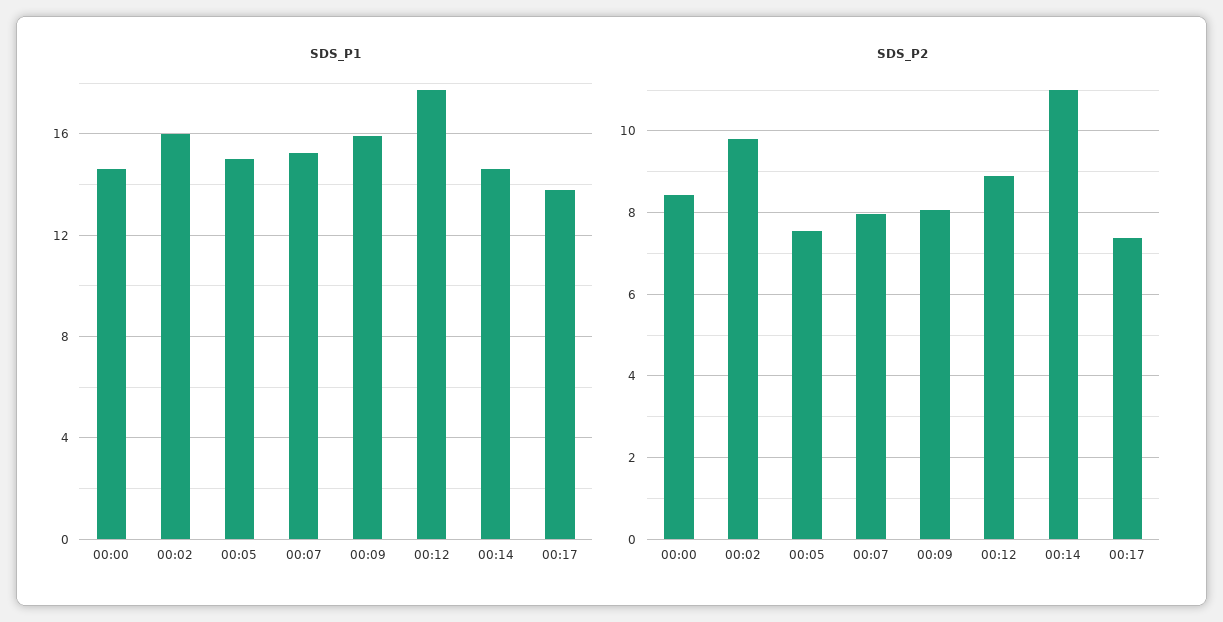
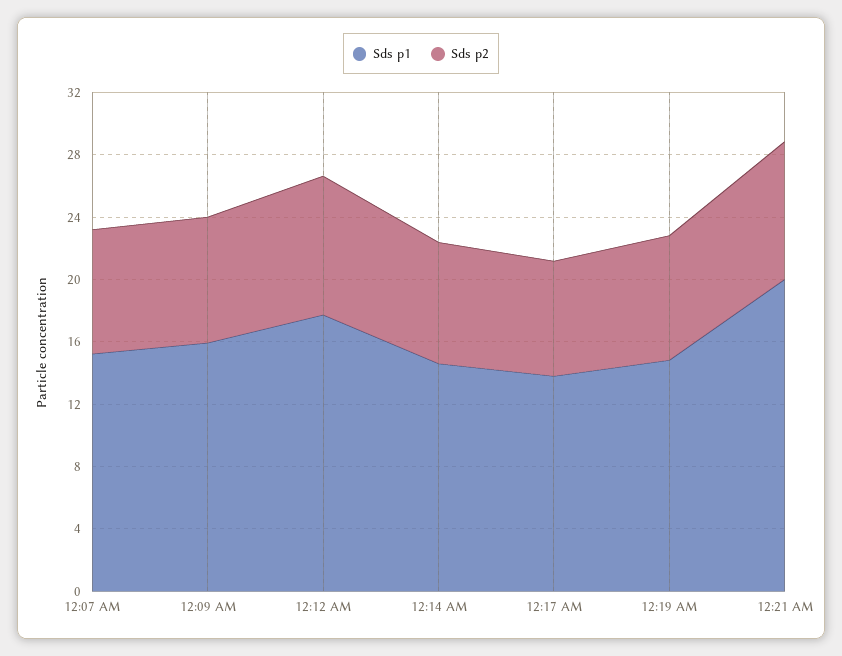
SDS_P1, 00:00: 14.5 -> none
SDS_P1, 00:02: 16 -> none
SDS_P1, 00:05: 15 -> none
SDS_P2, 00:00: 8.4 -> none
SDS_P2, 00:02: 9.8 -> none
SDS_P2, 00:05: 7.6 -> none
SDS_P2, 00:14: 11 -> 8
SDS_P1, 12:19 AM: none -> 15
SDS_P2, 12:19 AM: none -> 8
SDS_P1, 12:21 AM: none -> 20
SDS_P2, 12:21 AM: none -> 9

